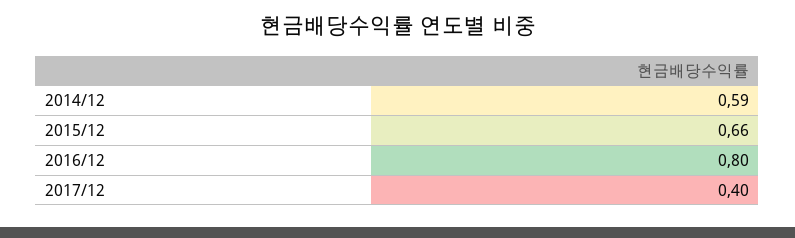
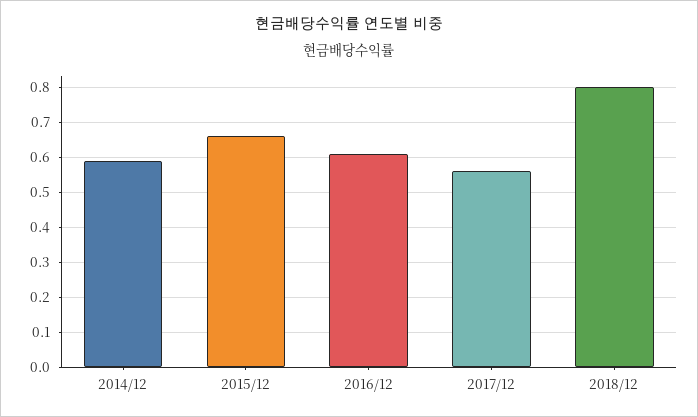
2016/12: 0.8 -> 0.6
2017/12: 0.4 -> 0.55
2018/12: none -> 0.8

